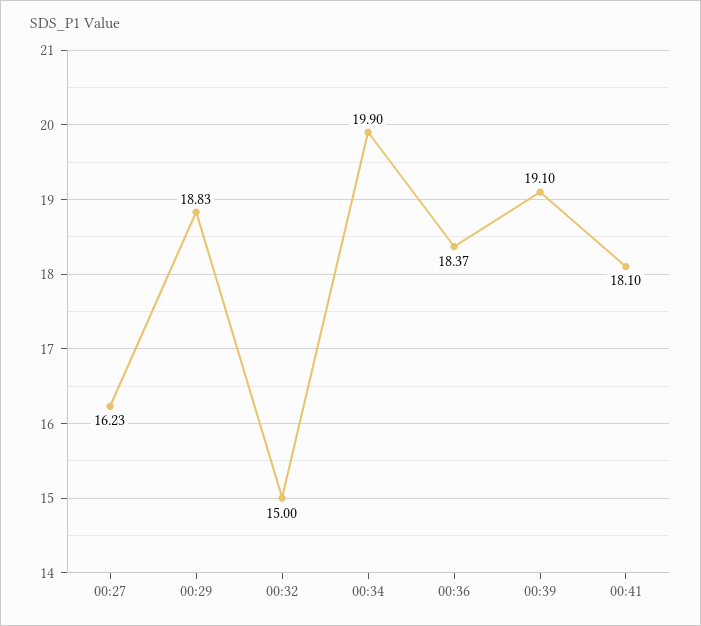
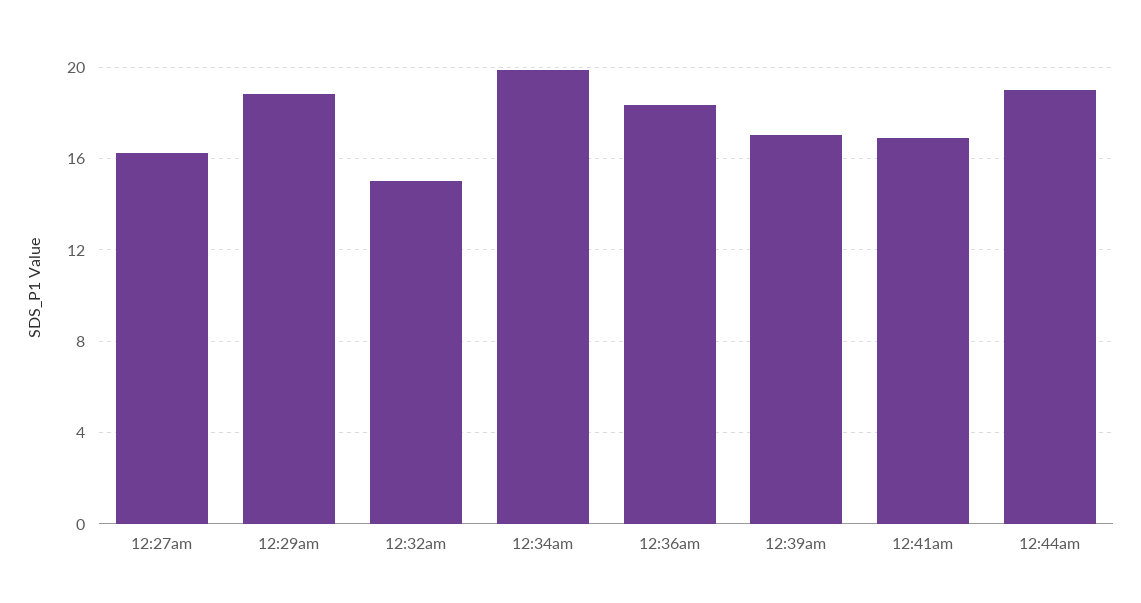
00:39: 19.1 -> 17
00:41: 18.1 -> 17
12:44am: none -> 19

